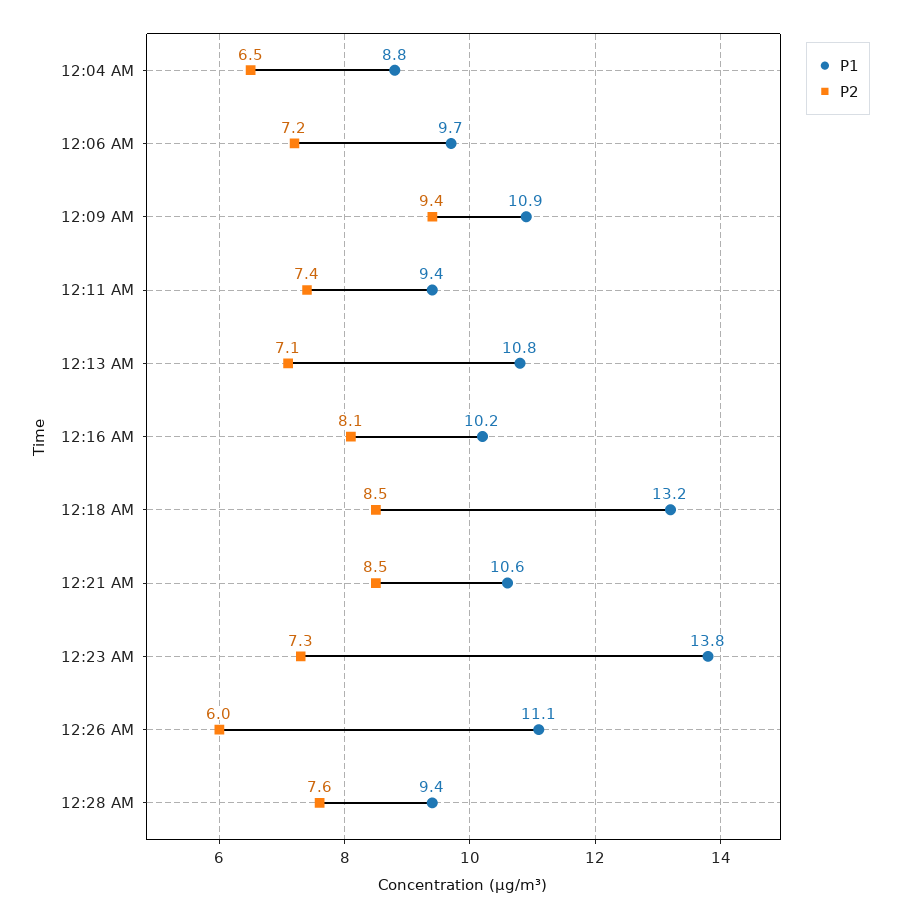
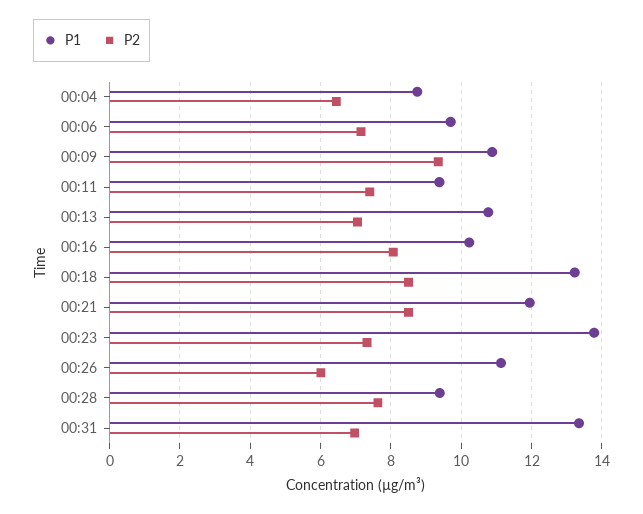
P1, 12:21 AM: 10.6 -> 12
P1, 00:31: none -> 13.4
P2, 00:31: none -> 7

